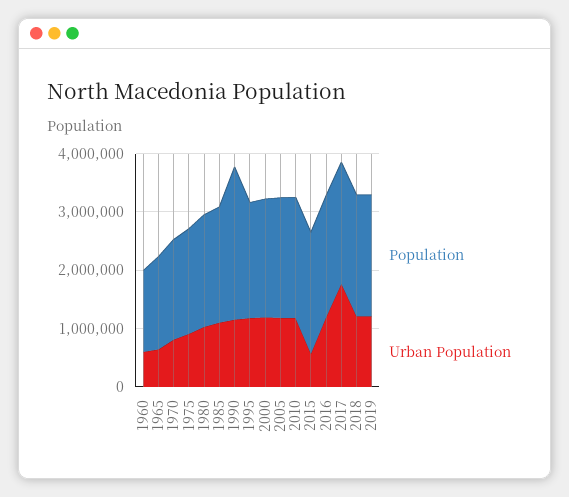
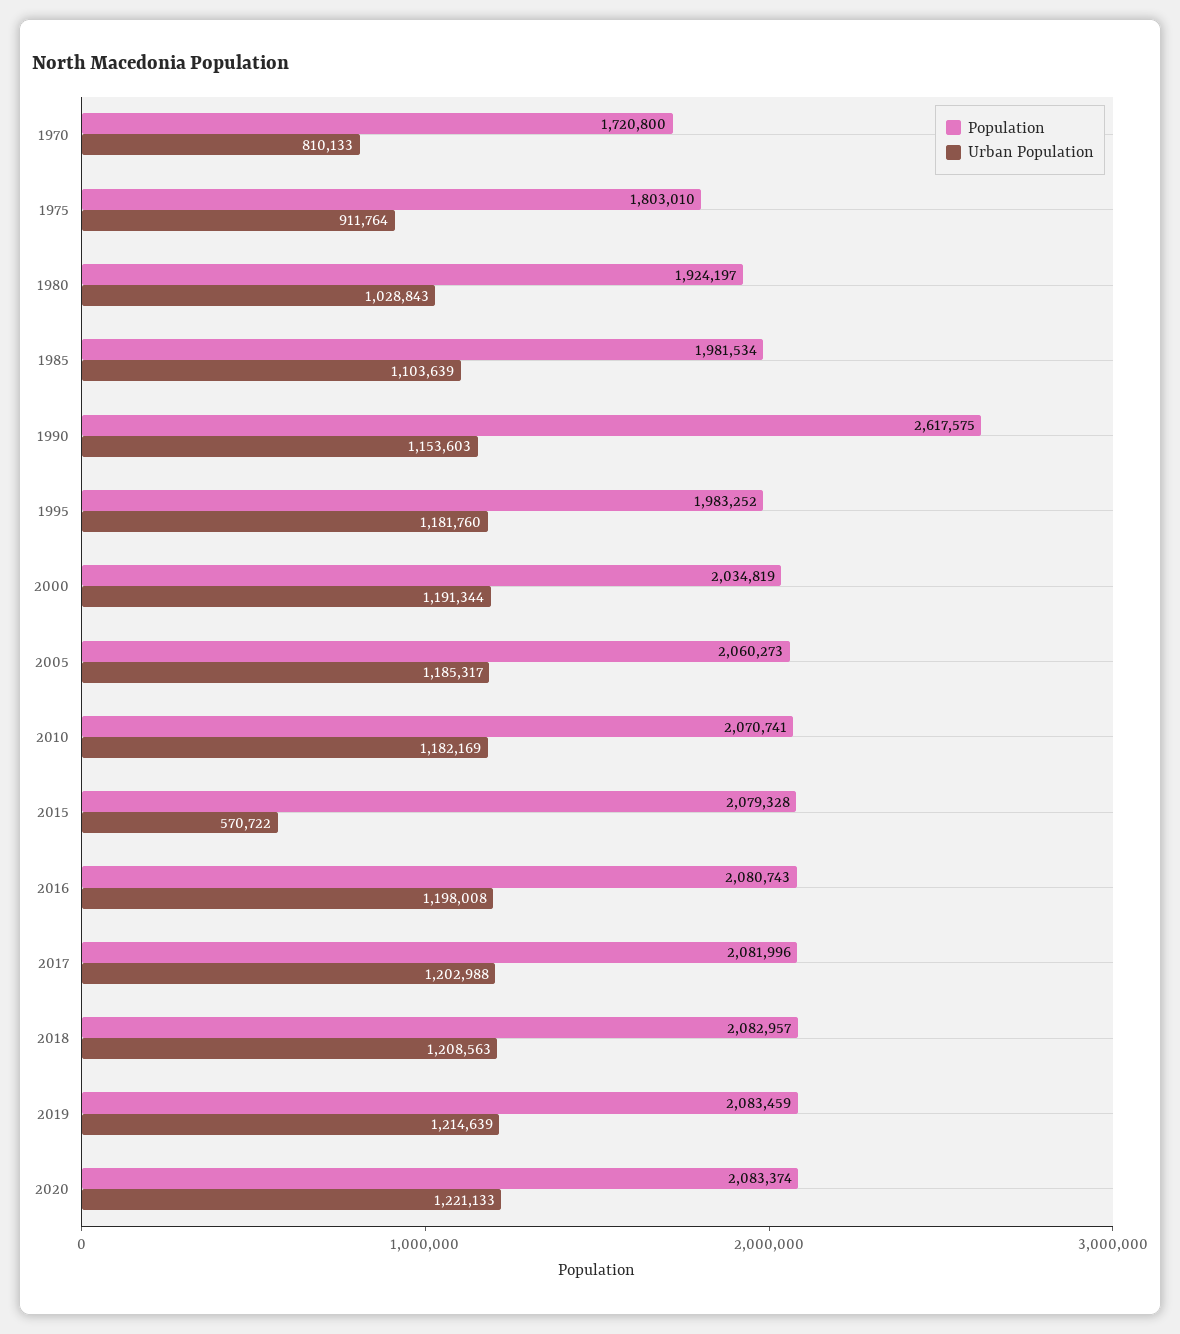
Population, 1960: 1400000 -> none
Urban Population, 1960: 600000 -> none
Population, 1965: 1600000 -> none
Urban Population, 1965: 600000 -> none
Urban Population, 2017: 1800000 -> 1202988
Population, 2020: none -> 2083374
Urban Population, 2020: none -> 1221133

